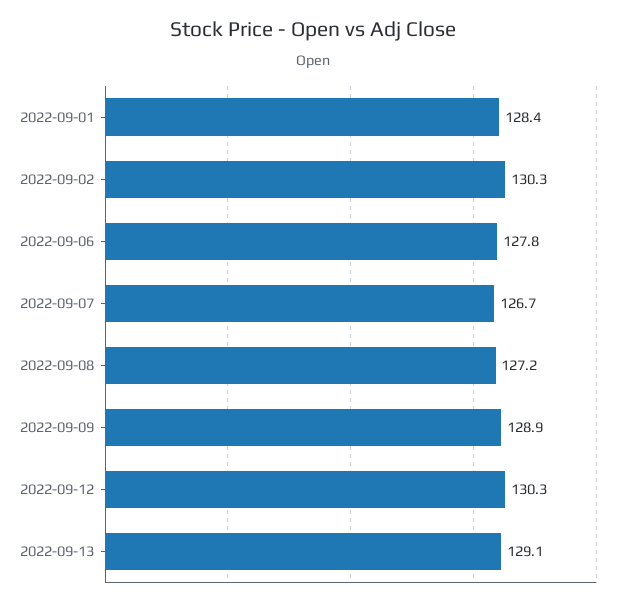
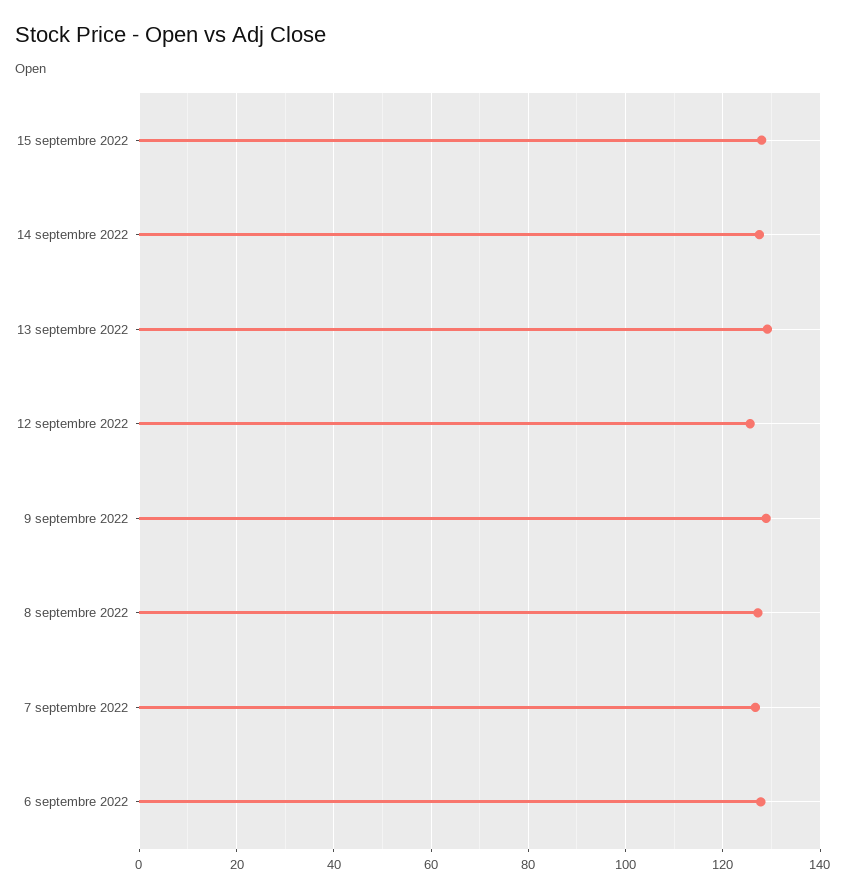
2022-09-01: 128.4 -> none
2022-09-02: 130.3 -> none
2022-09-12: 130.3 -> 126
15 septembre 2022: none -> 128
14 septembre 2022: none -> 128

